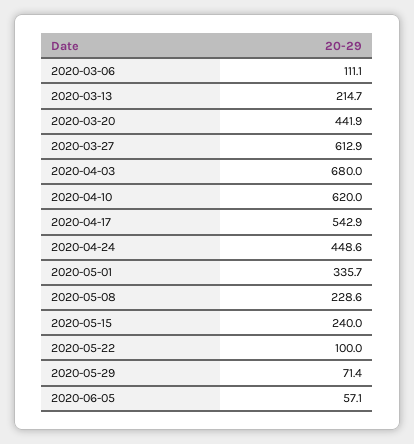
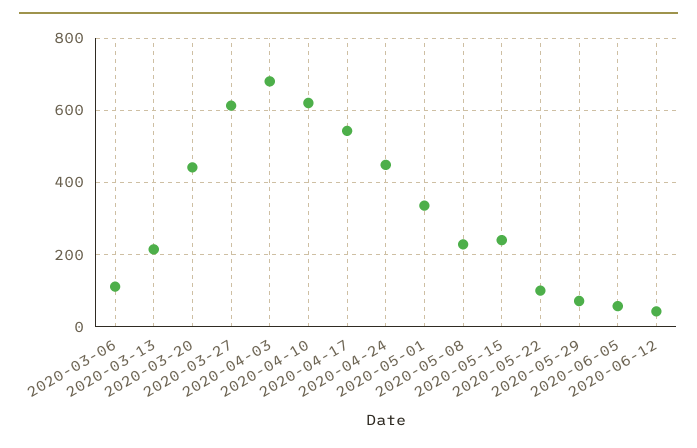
2020-06-12: none -> 40

